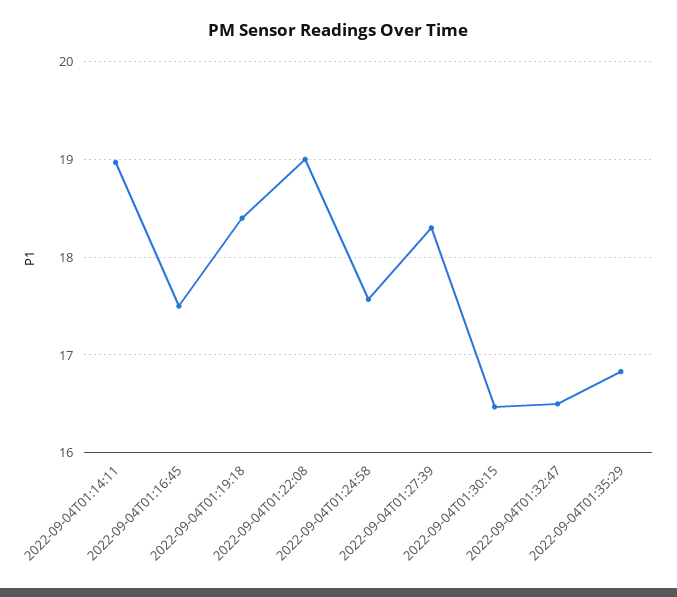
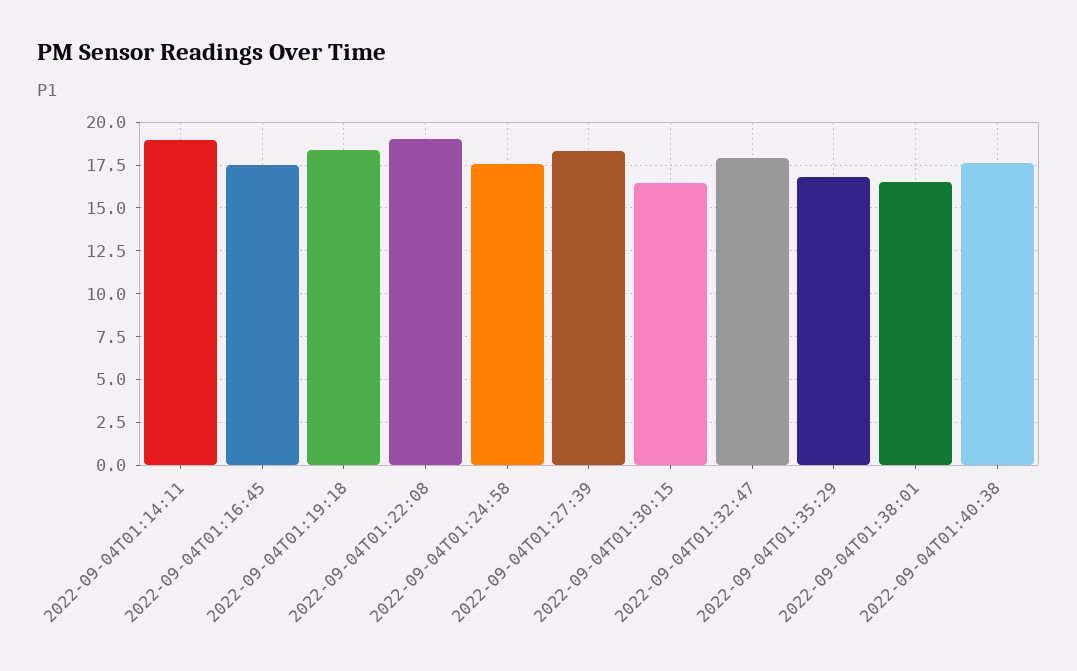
2022-09-04T01:32:47: 16.5 -> 18
2022-09-04T01:38:01: none -> 16.5
2022-09-04T01:40:38: none -> 17.5

